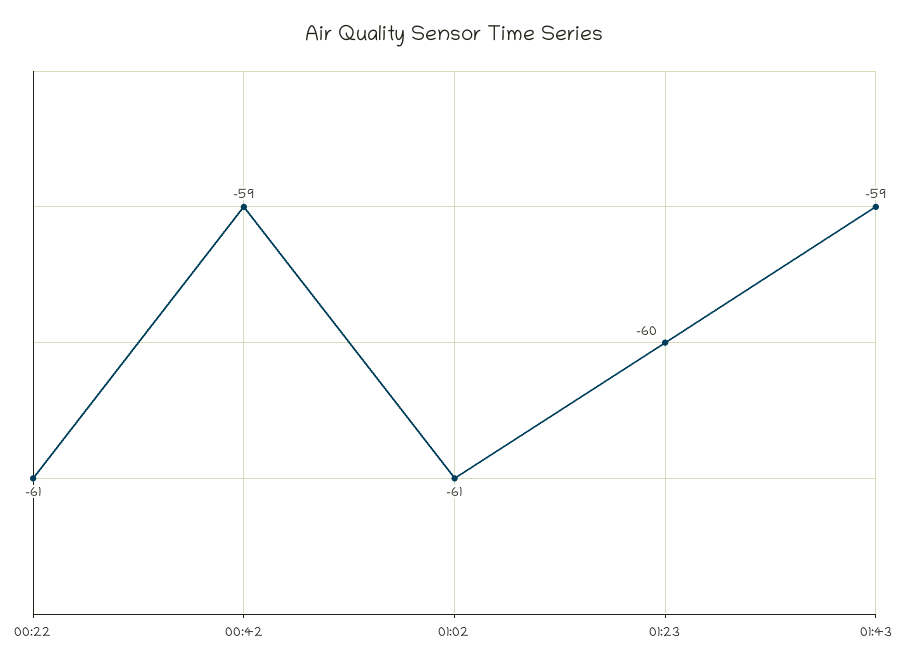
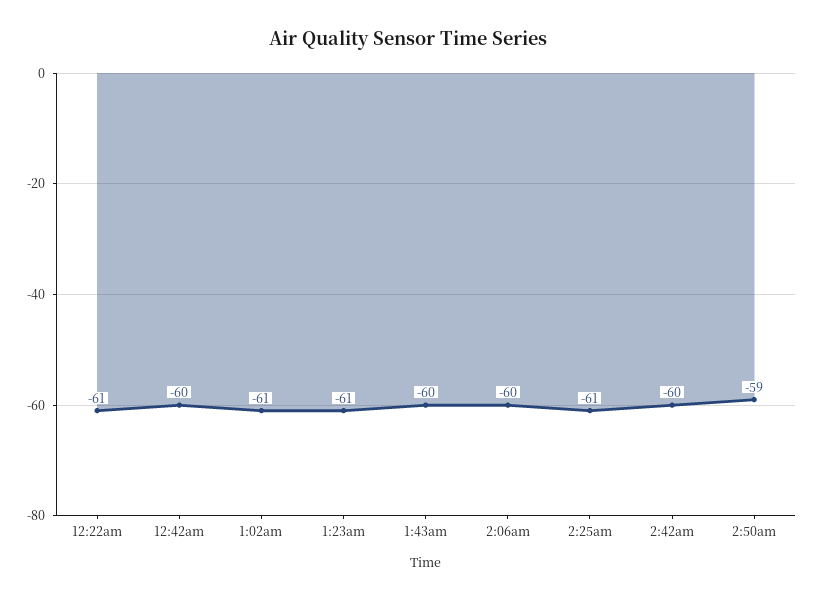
00:42: -59 -> -60
01:23: -60 -> -61
01:43: -59 -> -60
2:06am: none -> -60
2:25am: none -> -61
2:42am: none -> -60
2:50am: none -> -59

